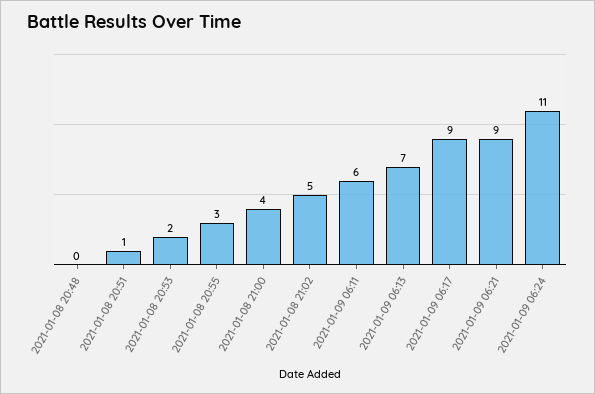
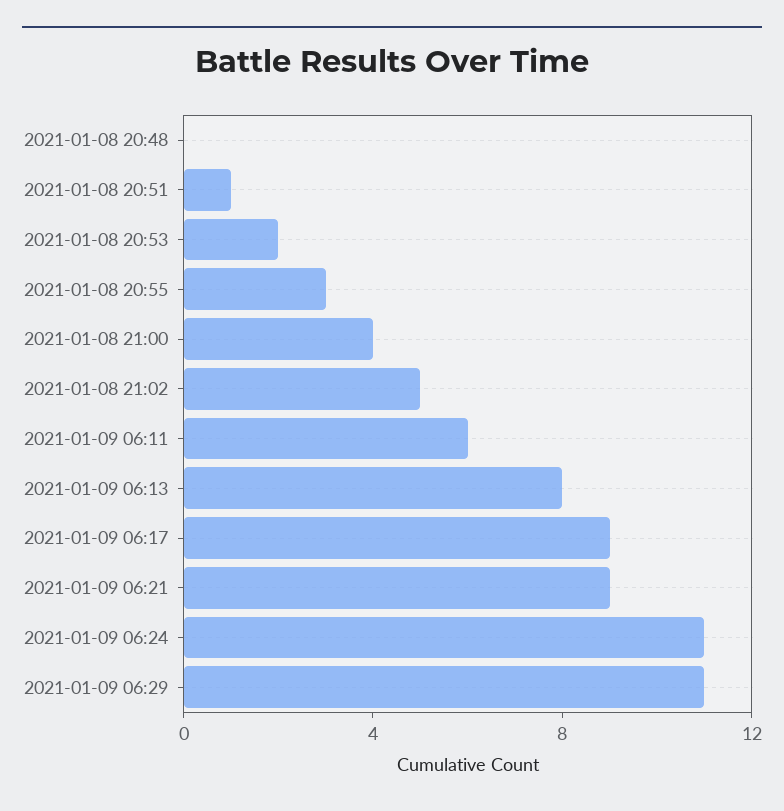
2021-01-09 06:13: 7 -> 8
2021-01-09 06:29: none -> 11

